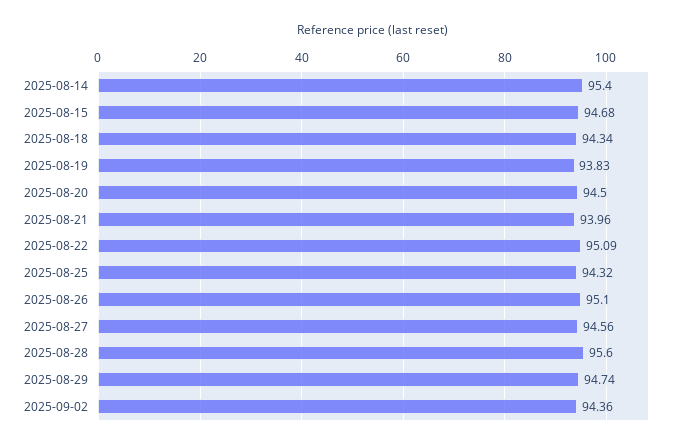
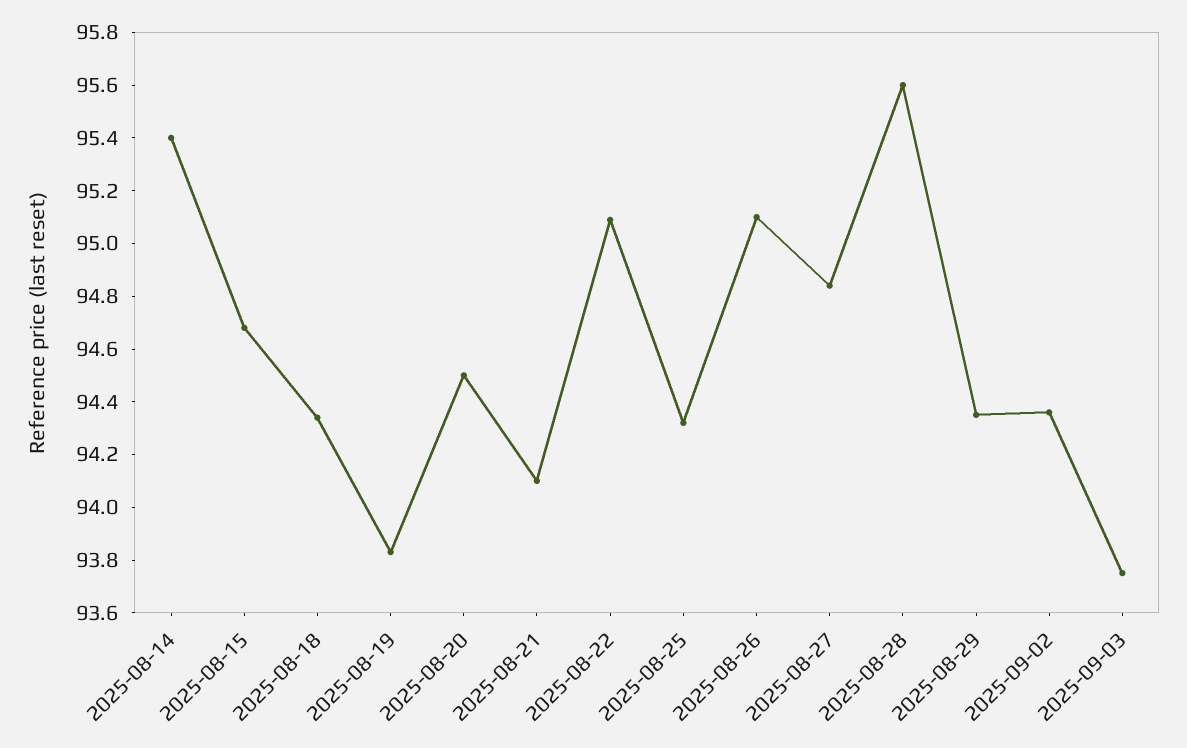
2025-08-21: 93.96 -> 94.1
2025-08-27: 94.56 -> 94.85
2025-08-29: 94.74 -> 94.35
2025-09-03: none -> 93.75

